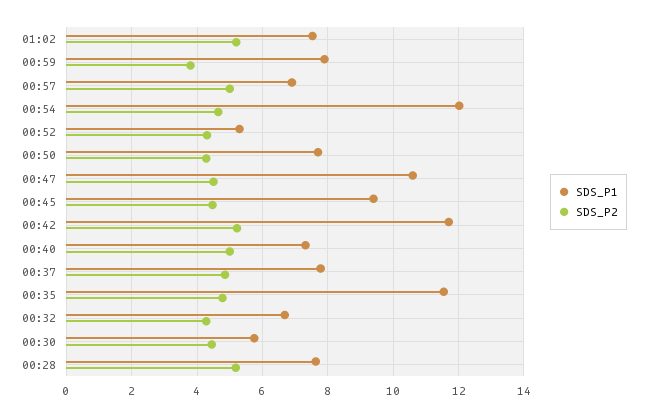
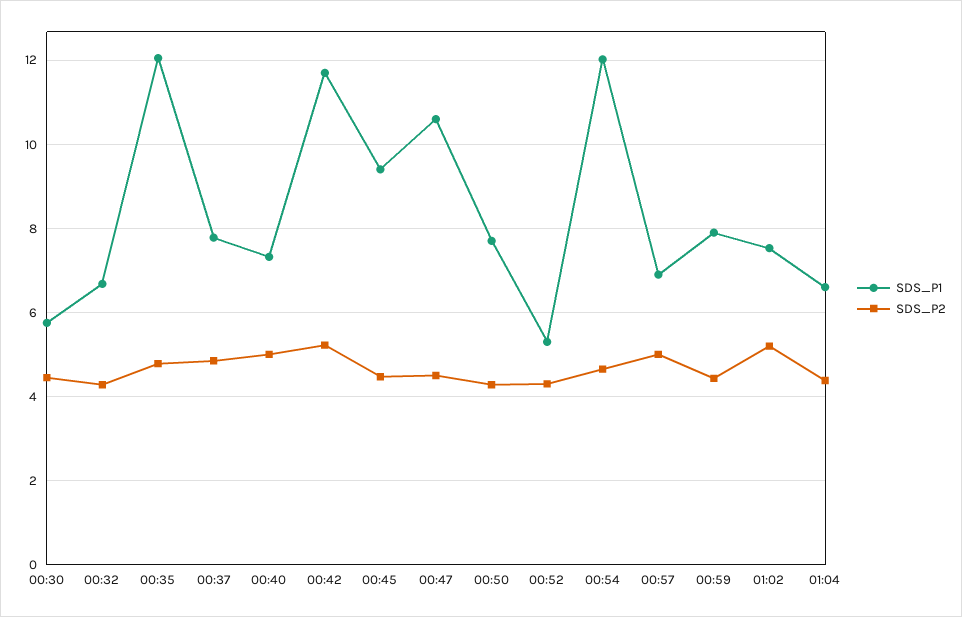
SDS_P2, 00:59: 3.8 -> 4.4
SDS_P1, 00:35: 11.6 -> 12
SDS_P1, 00:28: 7.6 -> none
SDS_P2, 00:28: 5.2 -> none
SDS_P1, 01:04: none -> 6.6
SDS_P2, 01:04: none -> 4.4

